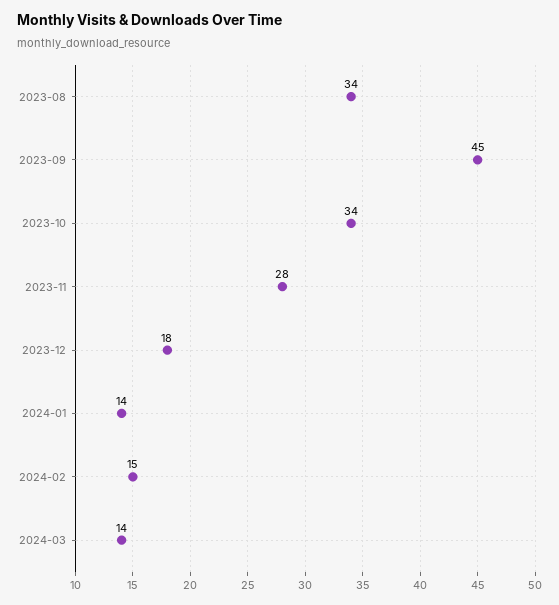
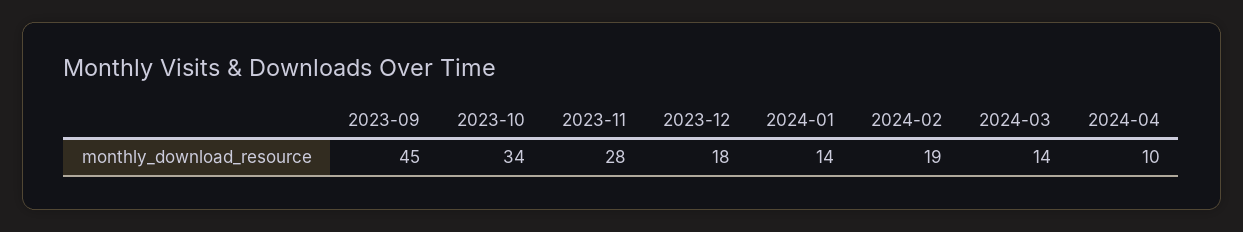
2023-08: 34 -> none
2024-02: 15 -> 19
2024-04: none -> 10

